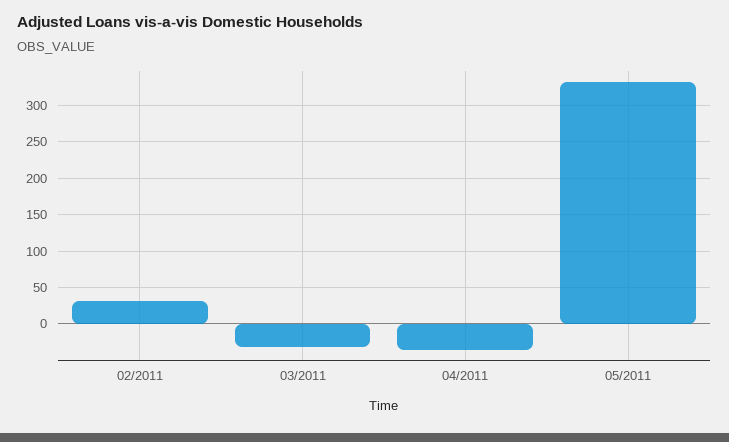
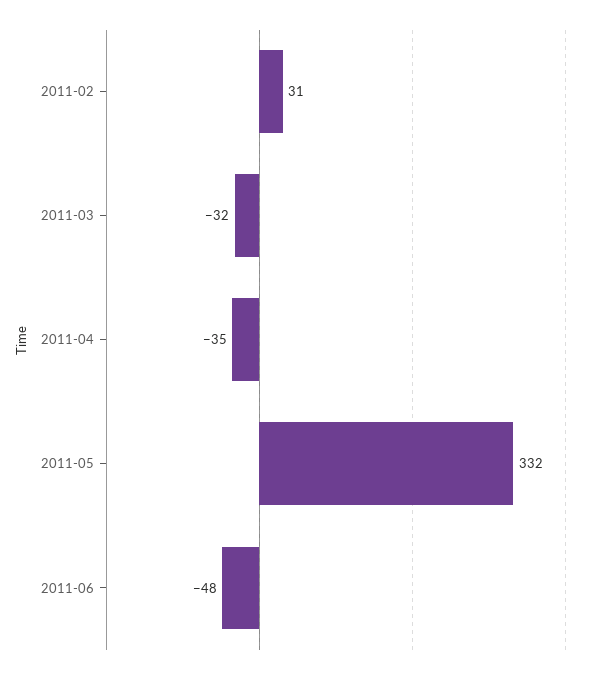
2011-06: none -> -48

